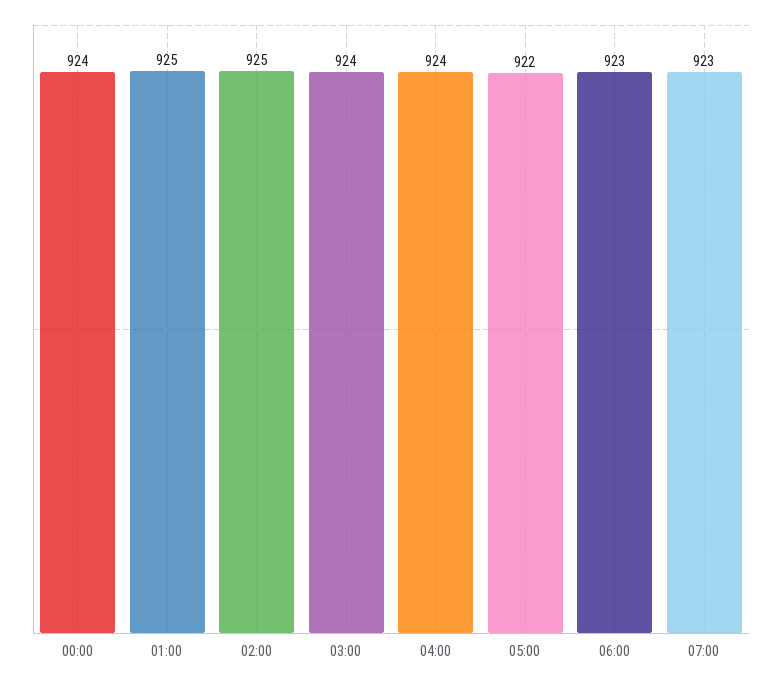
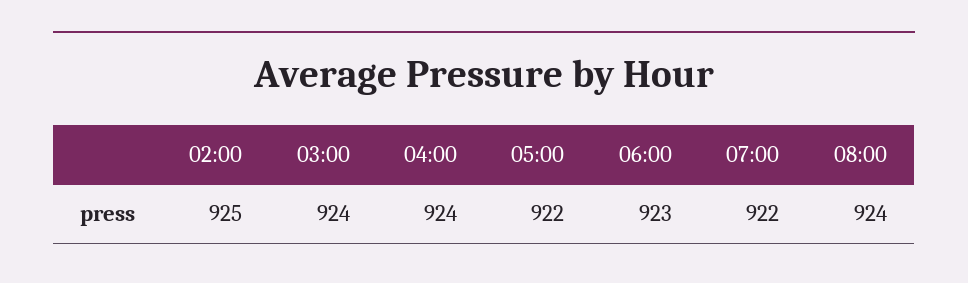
00:00: 924 -> none
01:00: 925 -> none
07:00: 923 -> 922
08:00: none -> 924

